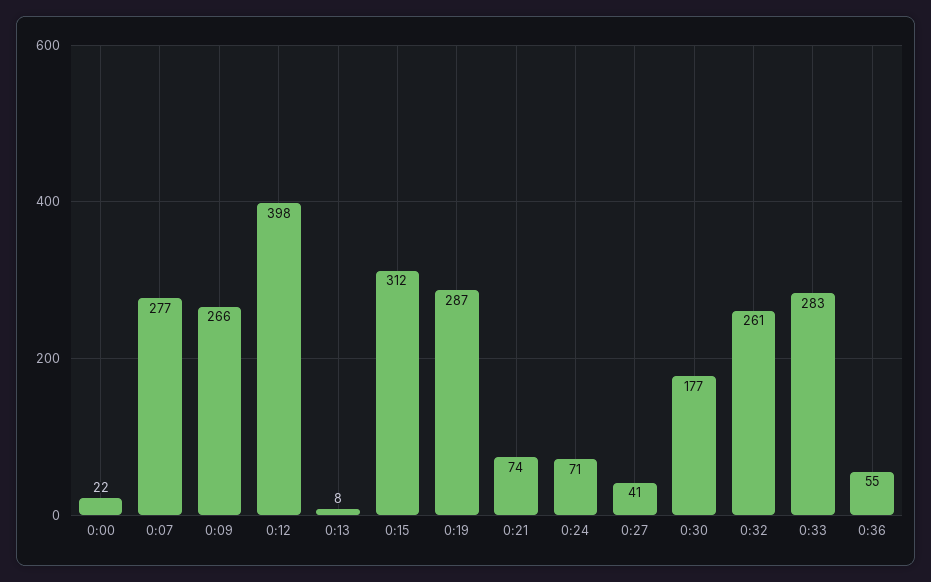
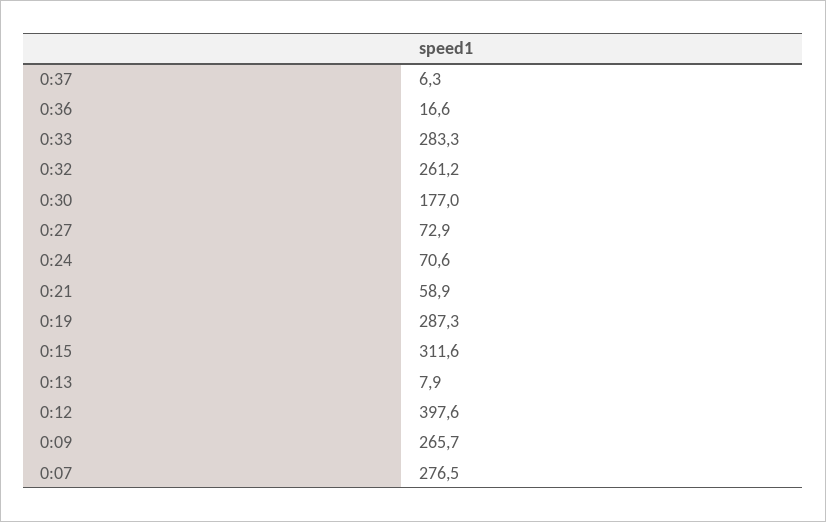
0:00: 22 -> none
0:21: 74 -> 58.9
0:27: 41 -> 72.9
0:36: 55 -> 16.6
0:37: none -> 6.3

